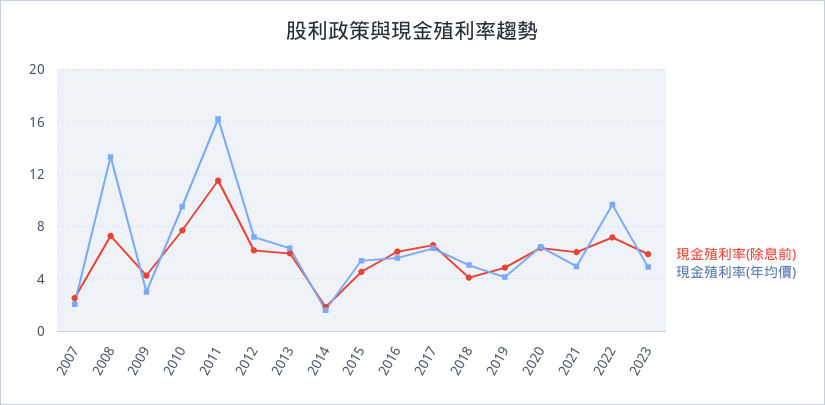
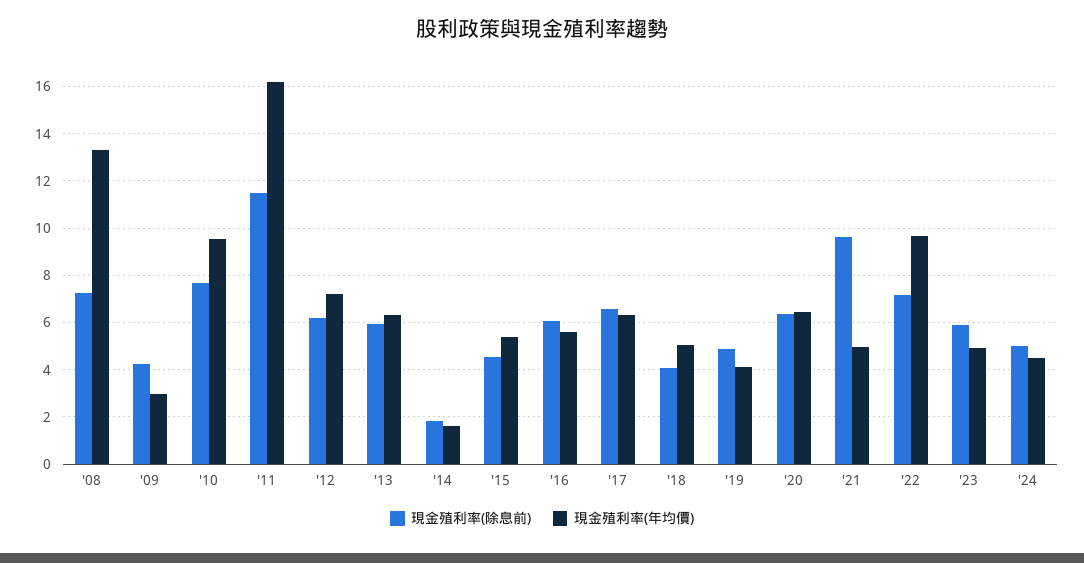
現金殖利率(除息前), 2007: 2.5 -> none
現金殖利率(年均價), 2007: 2 -> none
現金殖利率(除息前), 2021: 6 -> 9.5
現金殖利率(除息前), '24: none -> 5
現金殖利率(年均價), '24: none -> 4.5

